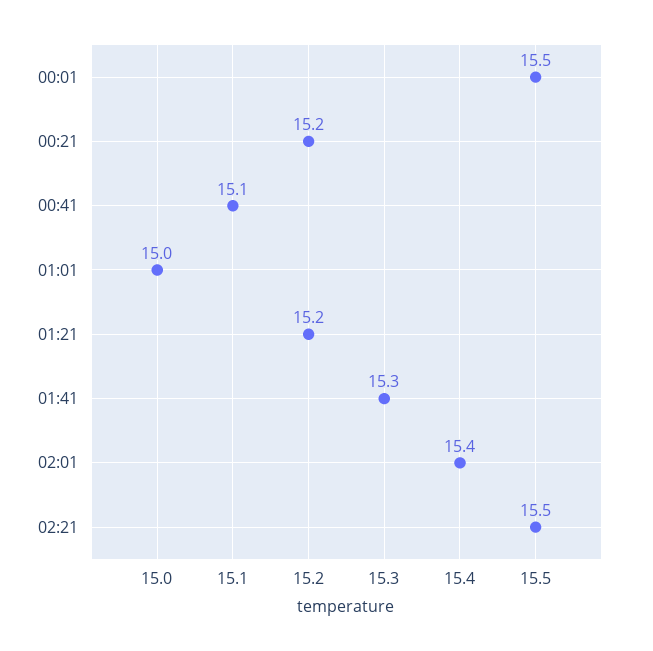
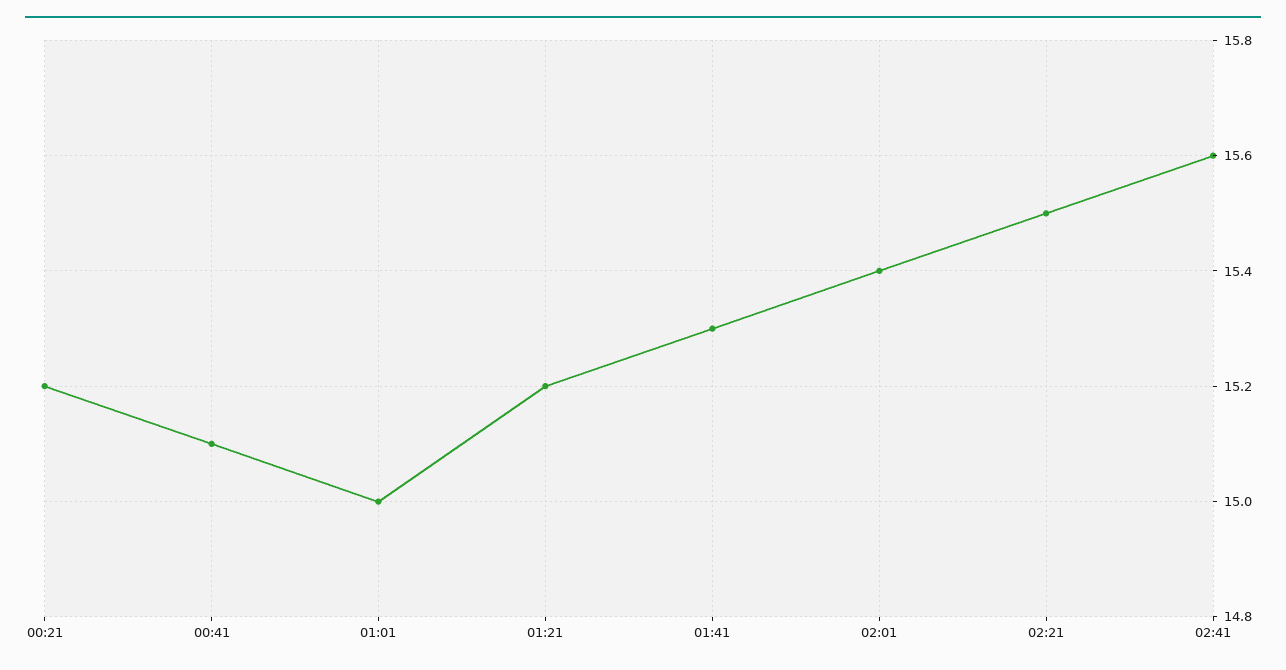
00:01: 15.5 -> none
02:41: none -> 15.6

